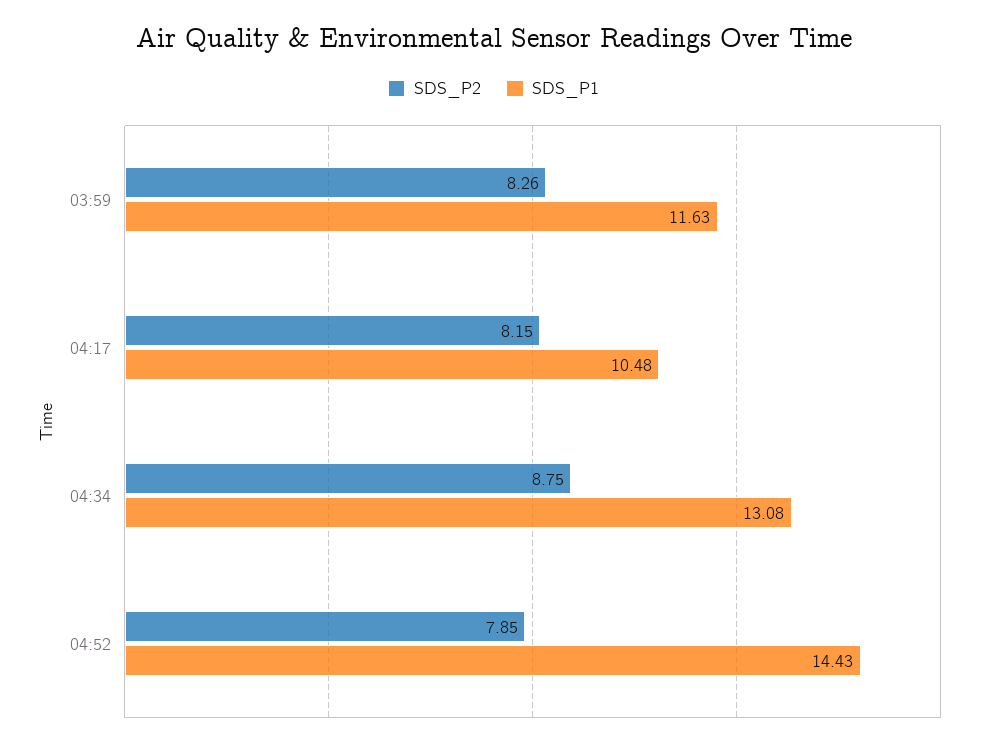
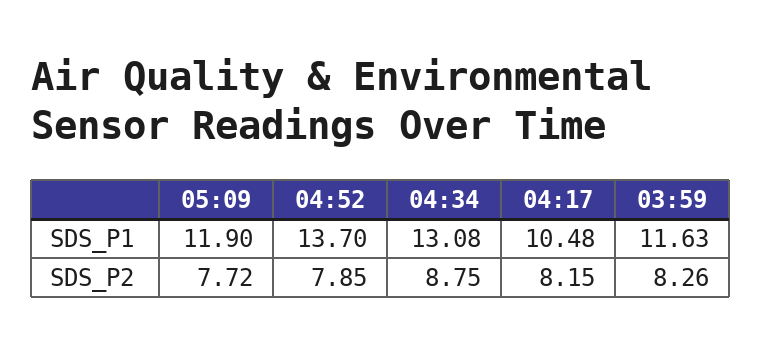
SDS_P1, 04:52: 14.43 -> 13.7
SDS_P1, 05:09: none -> 11.9
SDS_P2, 05:09: none -> 7.72

